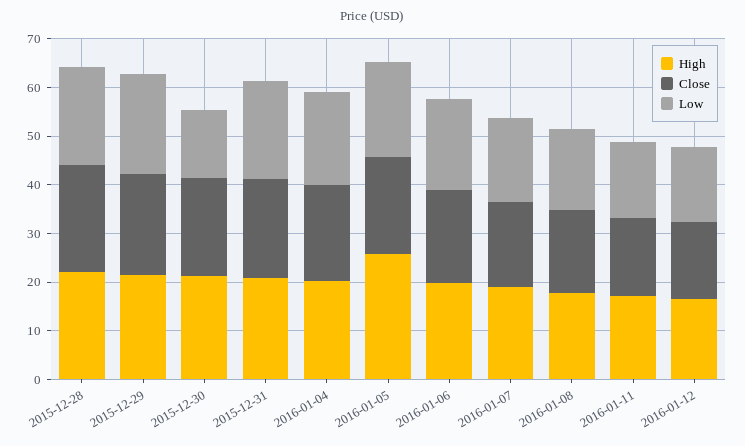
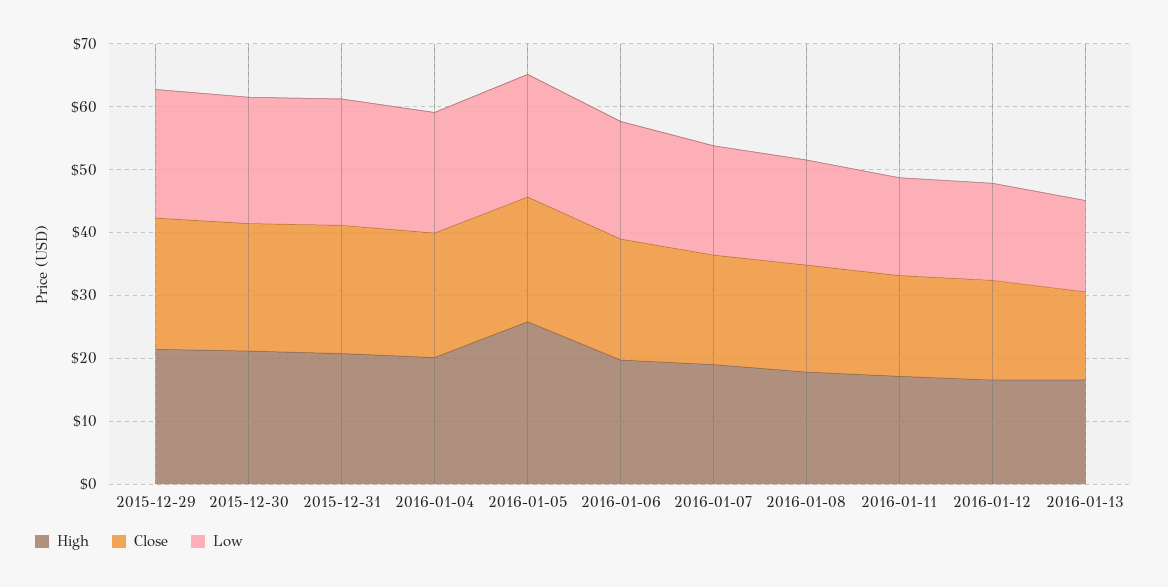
High, 2015-12-28: 22 -> none
Close, 2015-12-28: 22 -> none
Low, 2015-12-28: 20 -> none
Low, 2015-12-30: 14 -> 20
High, 2016-01-13: none -> 16
Close, 2016-01-13: none -> 14
Low, 2016-01-13: none -> 14

